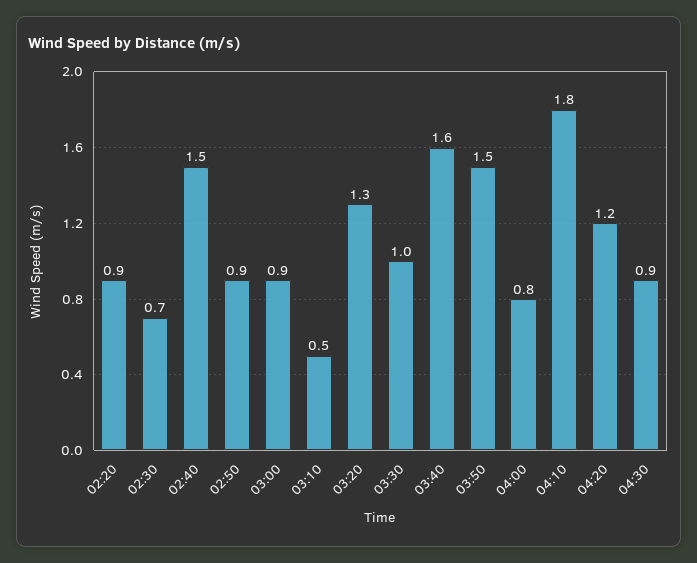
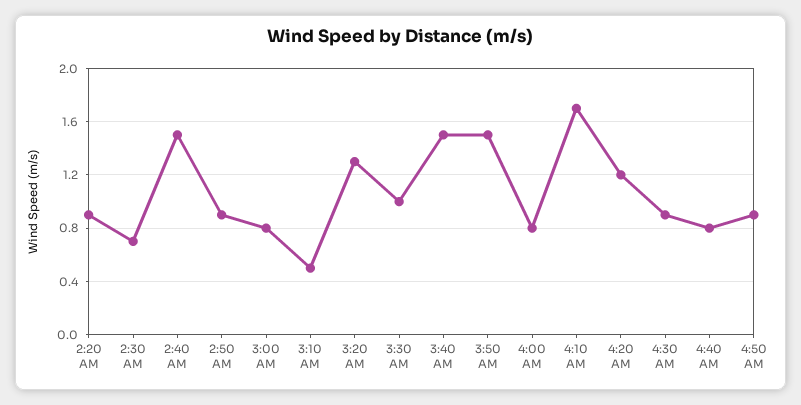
03:00: 0.9 -> 0.8
03:40: 1.6 -> 1.5
04:10: 1.8 -> 1.7
4:40 AM: none -> 0.8
4:50 AM: none -> 0.9

